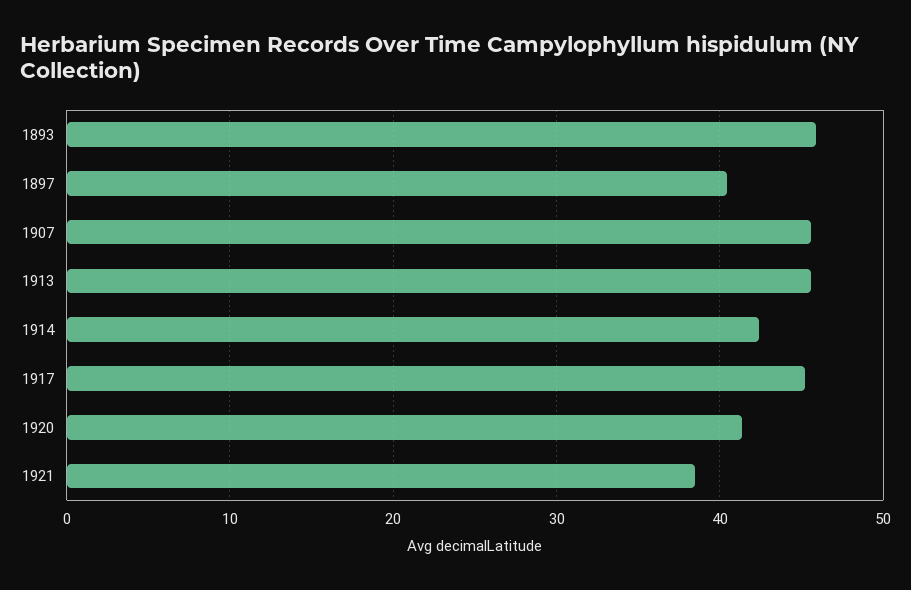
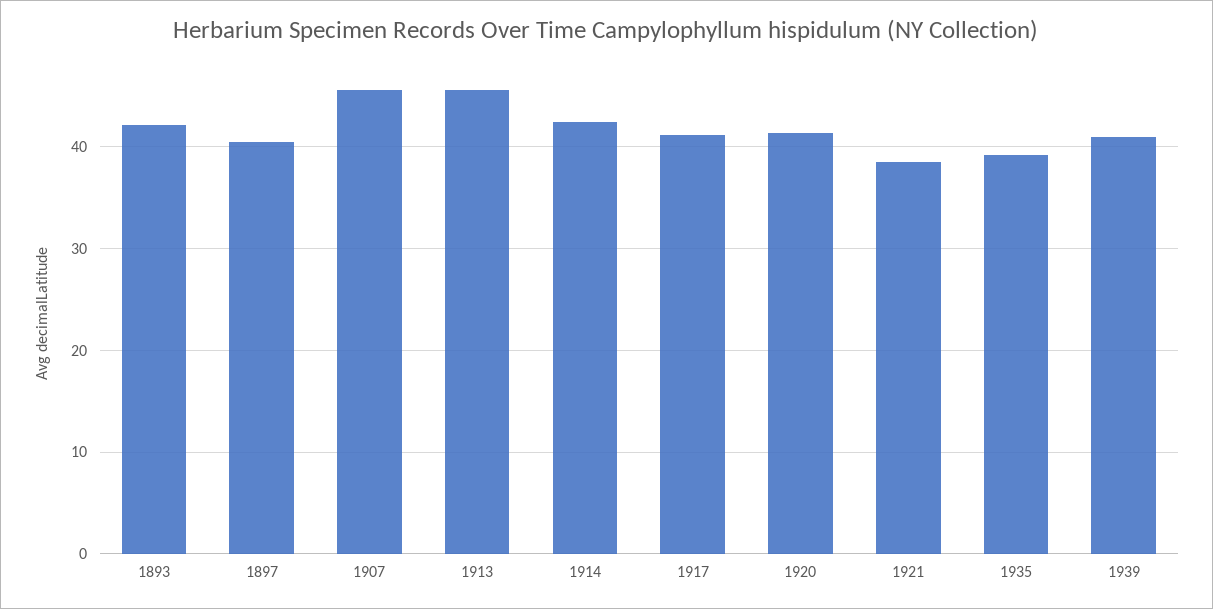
1893: 46 -> 42
1917: 45 -> 41
1935: none -> 39
1939: none -> 41

